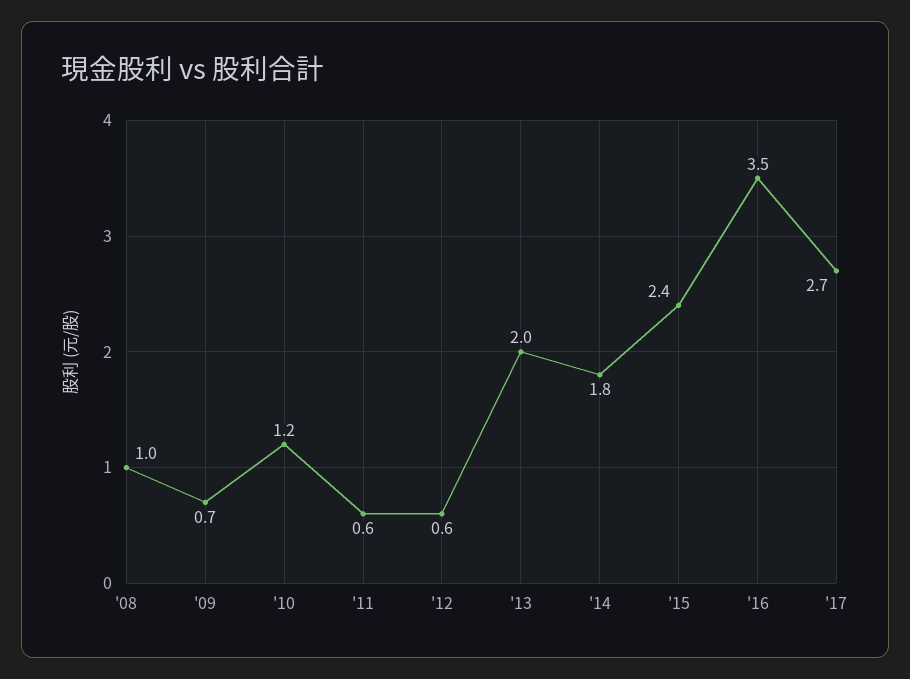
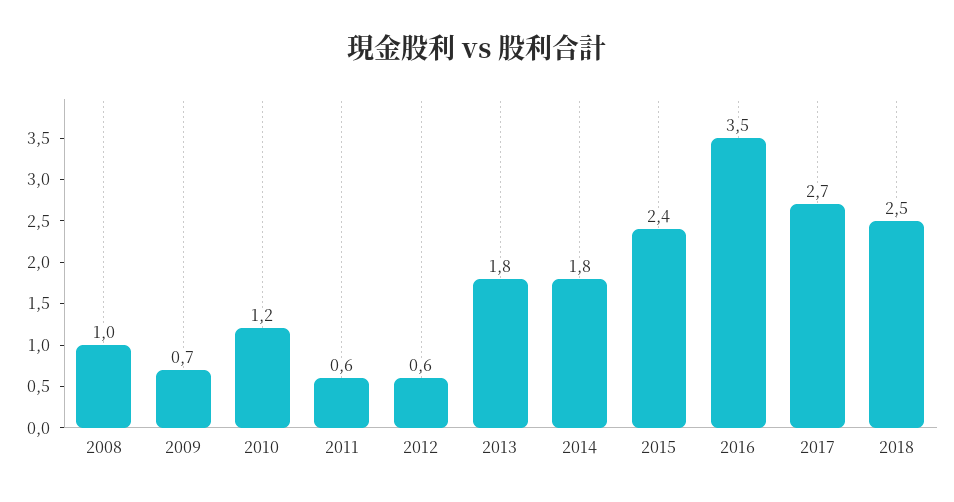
'13: 2 -> 1.8
2018: none -> 2.5

